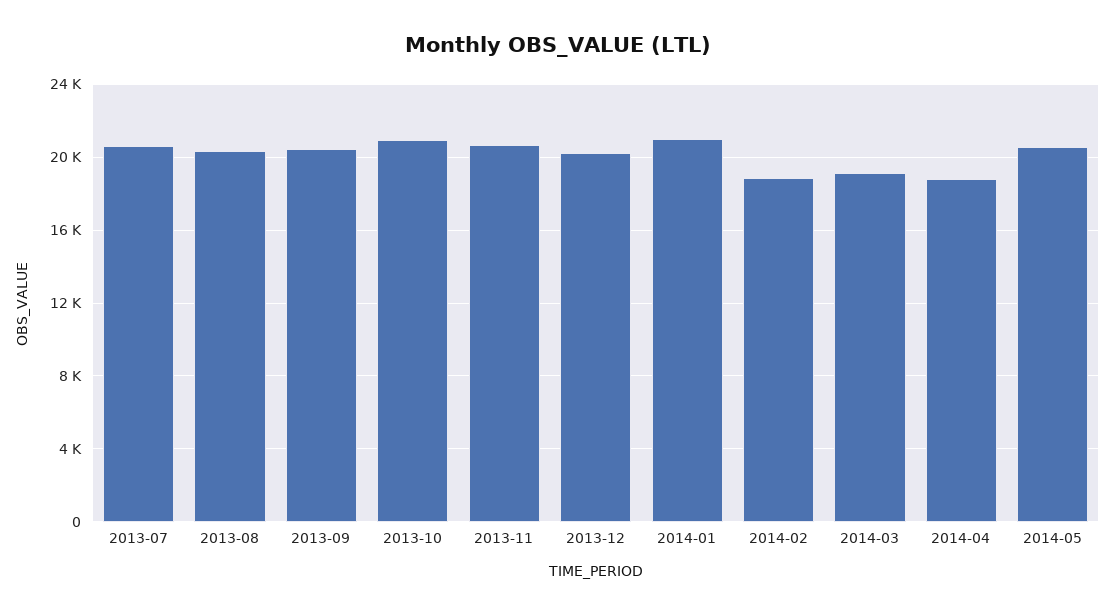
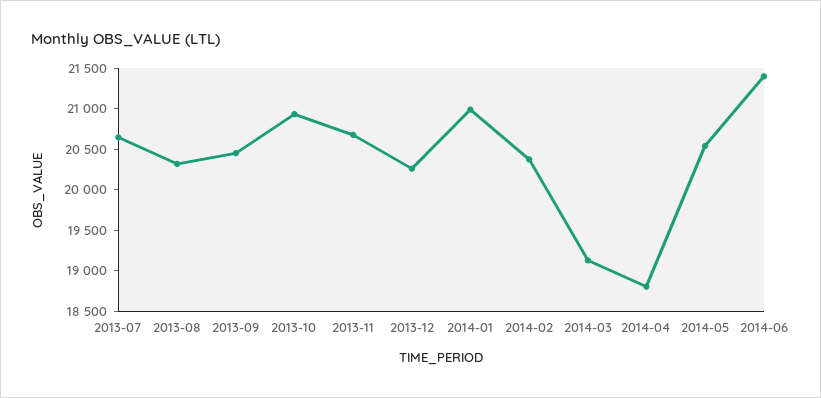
2014-02: 19000 -> 20400
2014-06: none -> 21400

